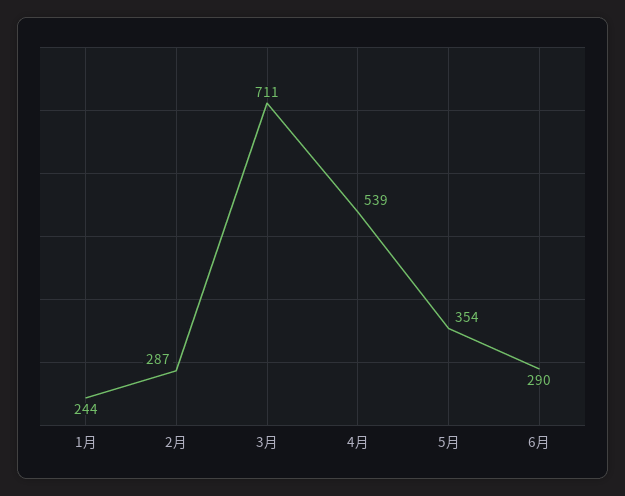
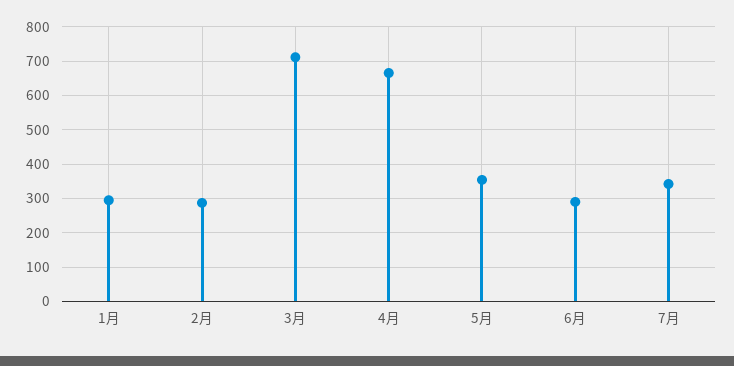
1月: 244 -> 300
4月: 539 -> 660
7月: none -> 340

